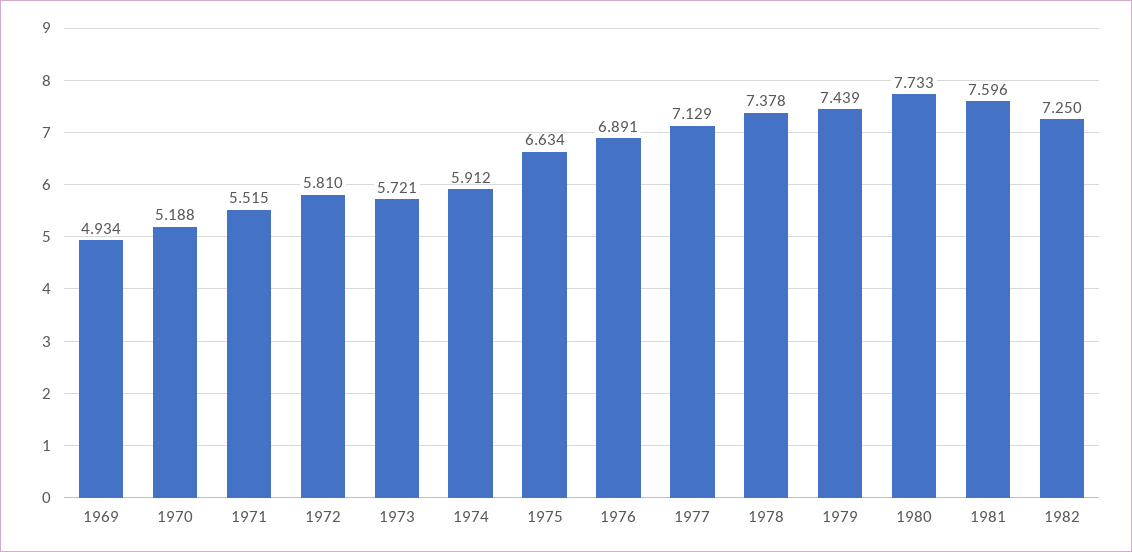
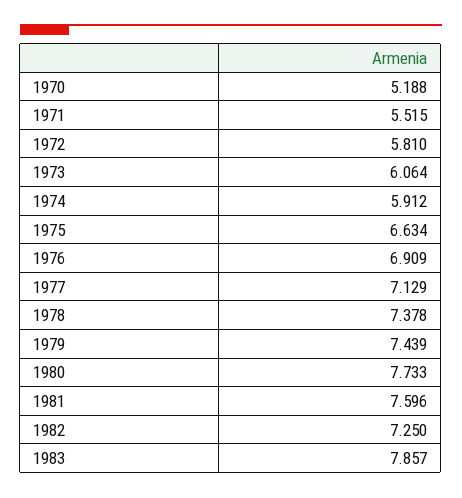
1969: 4.934 -> none
1973: 5.721 -> 6.064
1976: 6.891 -> 6.909
1983: none -> 7.857

